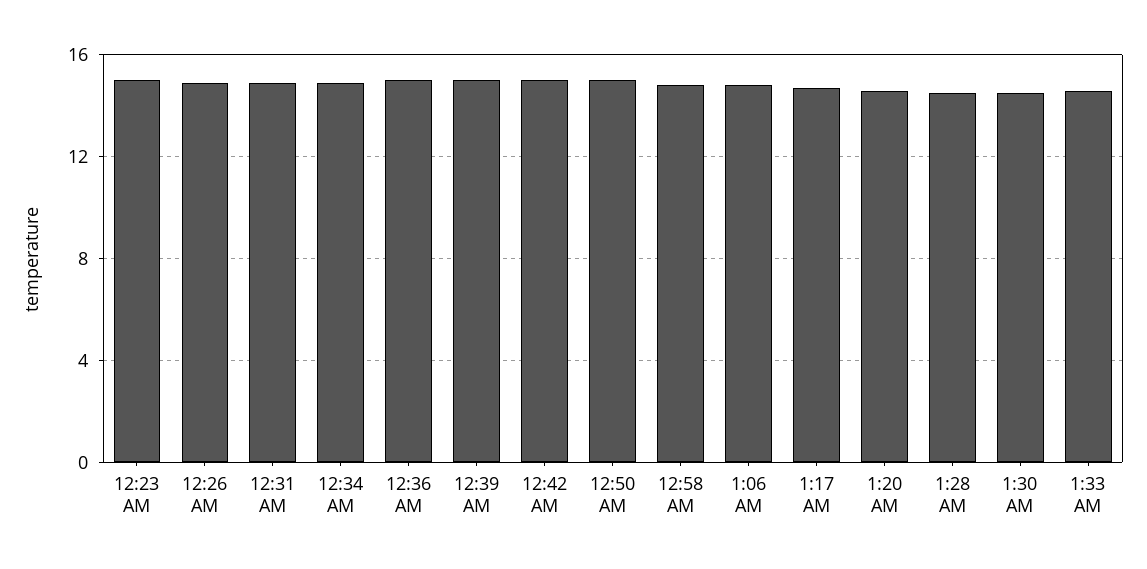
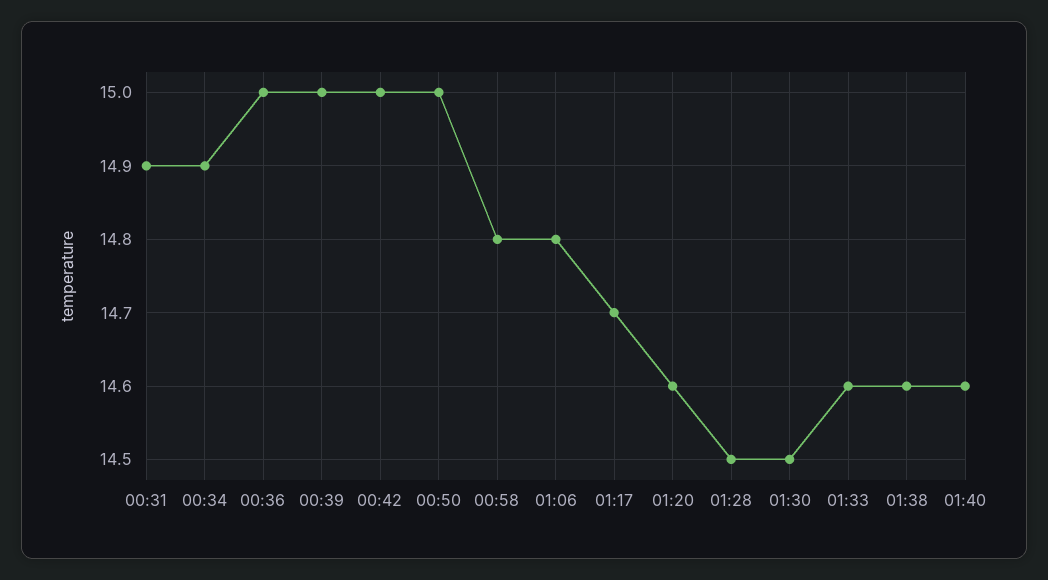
12:23 AM: 15 -> none
12:26 AM: 15 -> none
01:38: none -> 14.6
01:40: none -> 14.6

